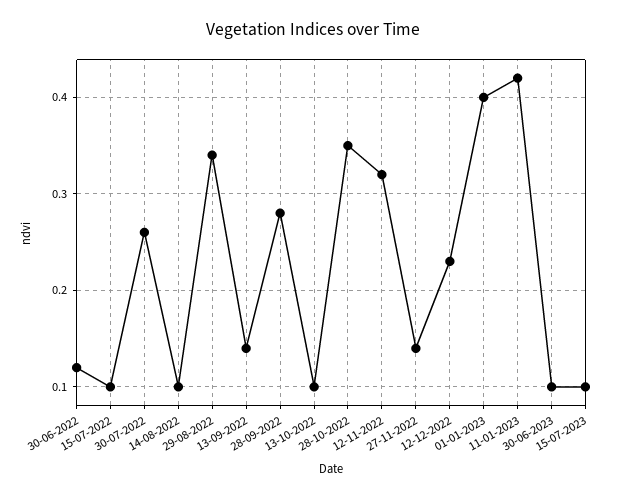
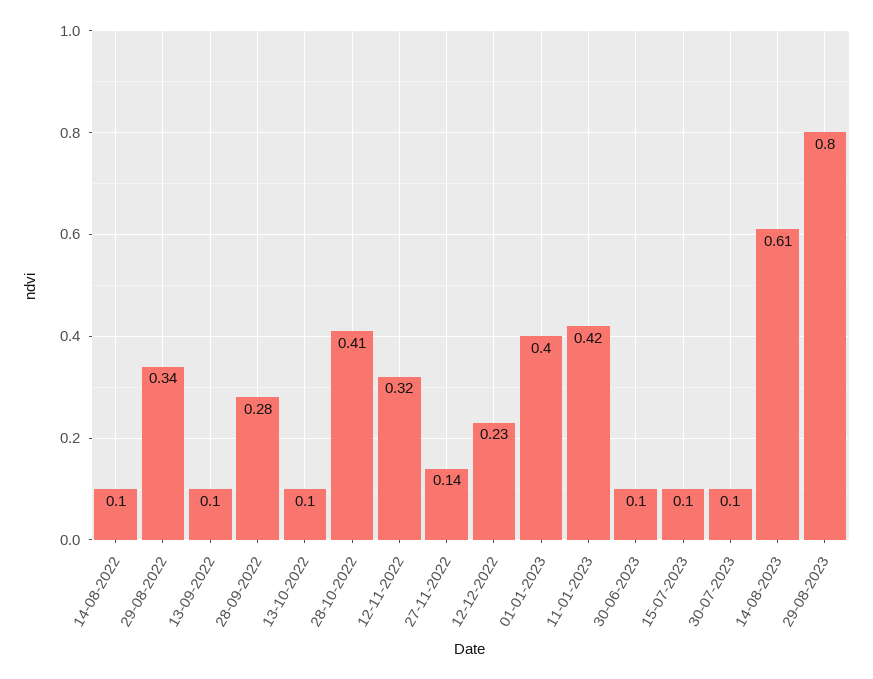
30-06-2022: 0.12 -> none
15-07-2022: 0.1 -> none
30-07-2022: 0.26 -> none
13-09-2022: 0.14 -> 0.1
28-10-2022: 0.35 -> 0.41
30-07-2023: none -> 0.1
14-08-2023: none -> 0.61
29-08-2023: none -> 0.8

